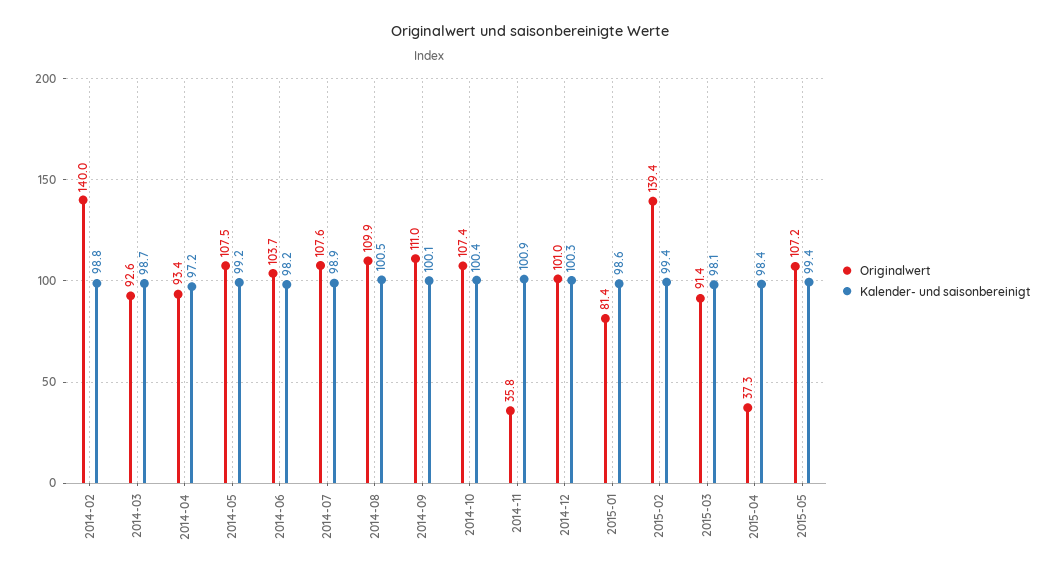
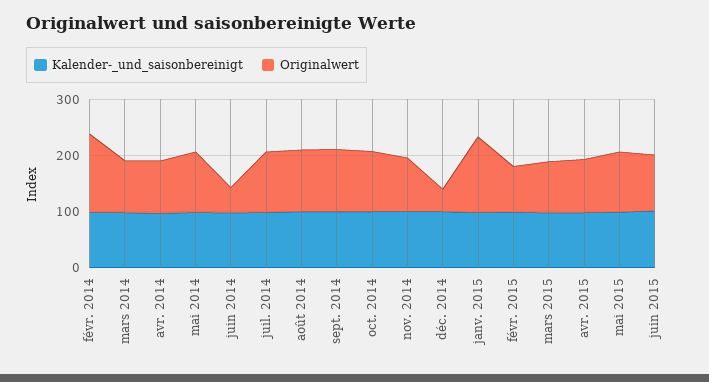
Originalwert, 2014-06: 103.7 -> 40
Originalwert, 2014-11: 35.8 -> 100
Originalwert, 2014-12: 101 -> 40
Originalwert, 2015-01: 81.4 -> 140
Originalwert, 2015-02: 139.4 -> 80
Originalwert, 2015-04: 37.3 -> 100
Kalender- und saisonbereinigt, juin 2015: none -> 100
Originalwert, juin 2015: none -> 100

